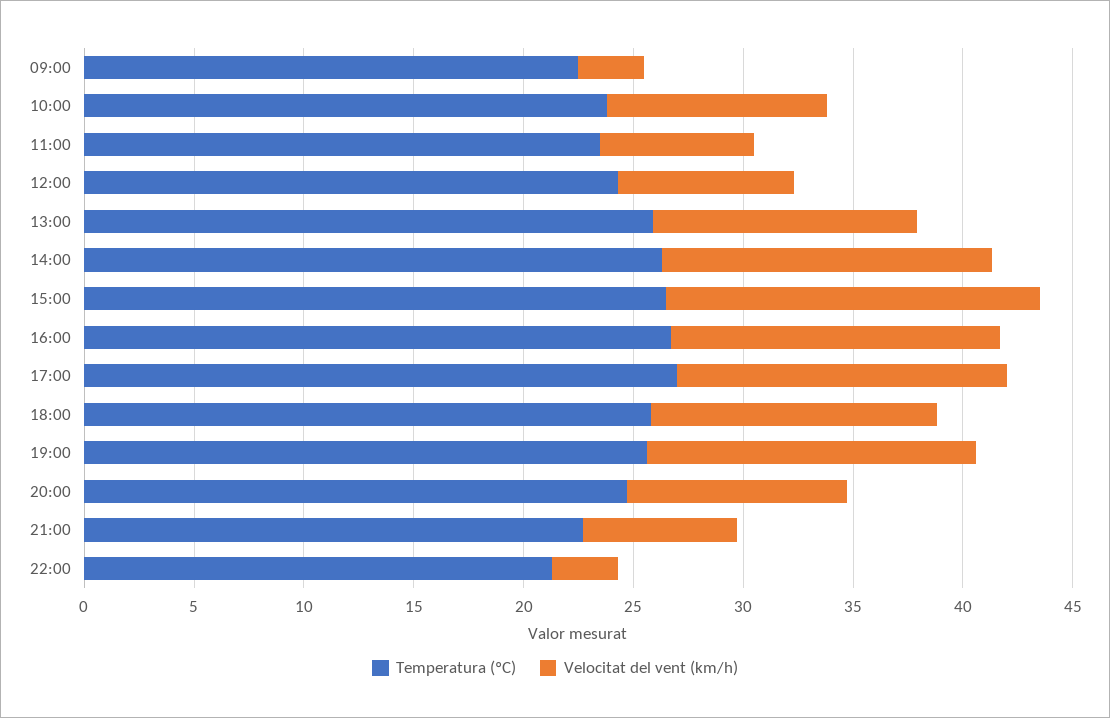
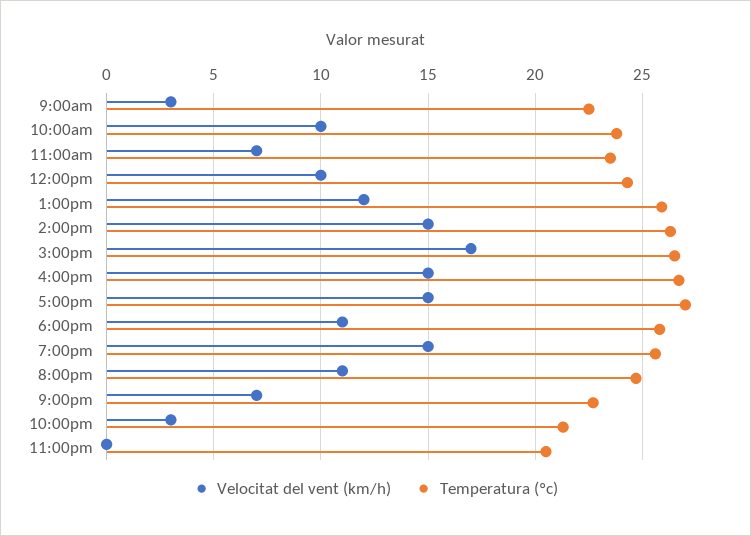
Velocitat del vent (km/h), 12:00: 8 -> 10
Velocitat del vent (km/h), 18:00: 13 -> 11
Velocitat del vent (km/h), 20:00: 10 -> 11
Velocitat del vent (km/h), 11:00pm: none -> 0
Temperatura (ºC), 11:00pm: none -> 20.5

